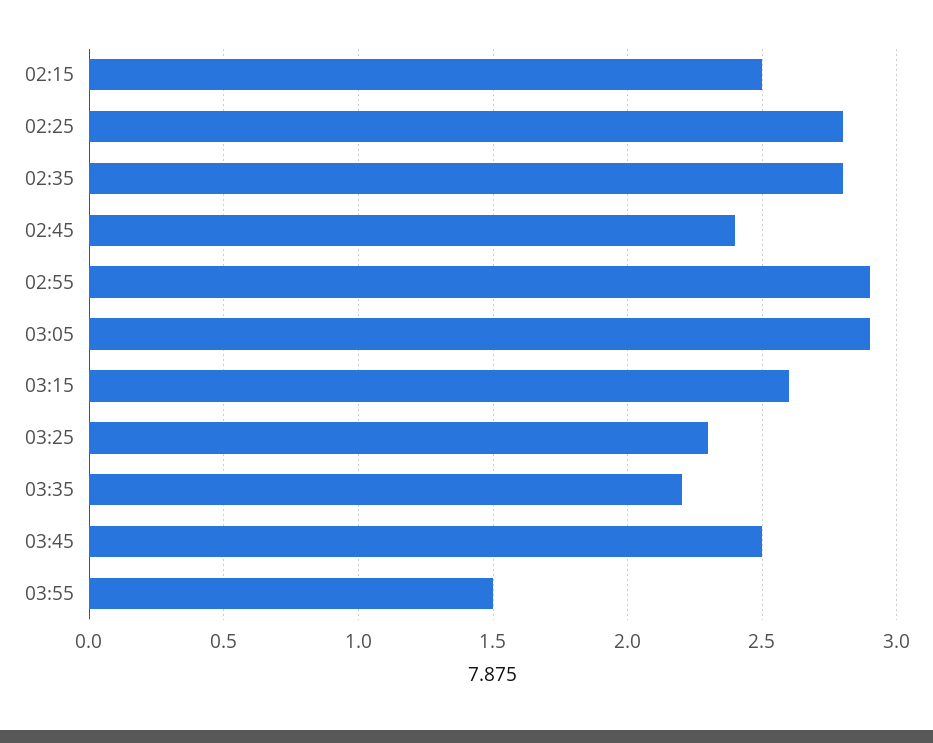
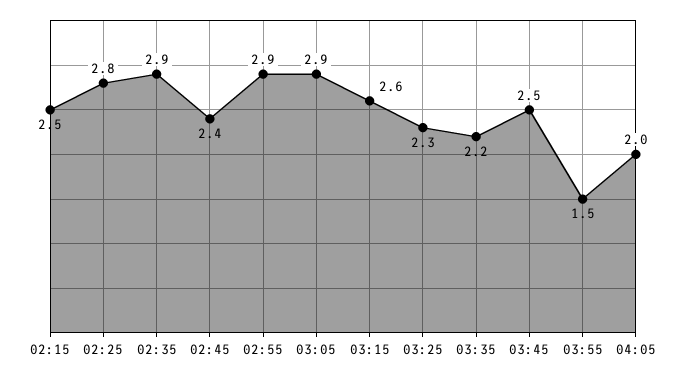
02:35: 2.8 -> 2.9
04:05: none -> 2

